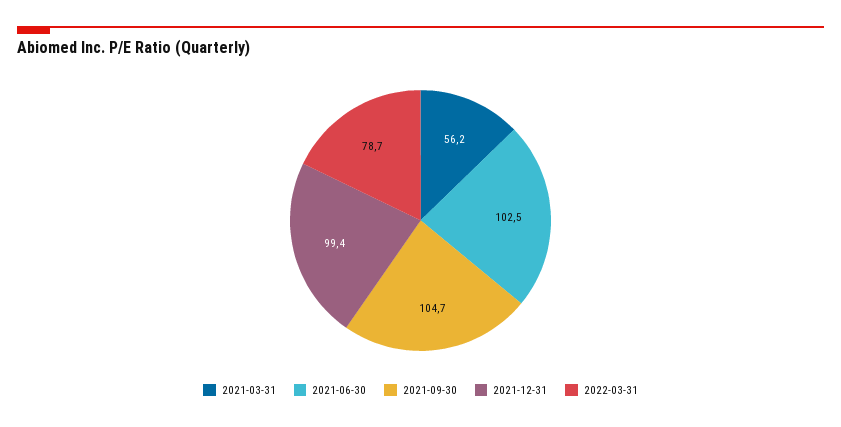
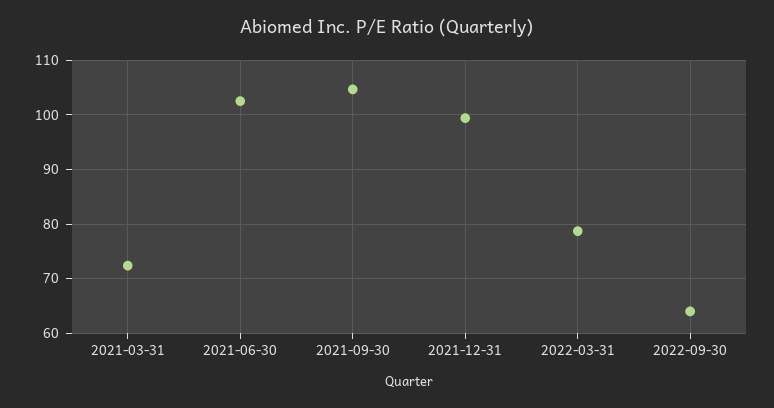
2021-03-31: 56.2 -> 72
2022-09-30: none -> 64

